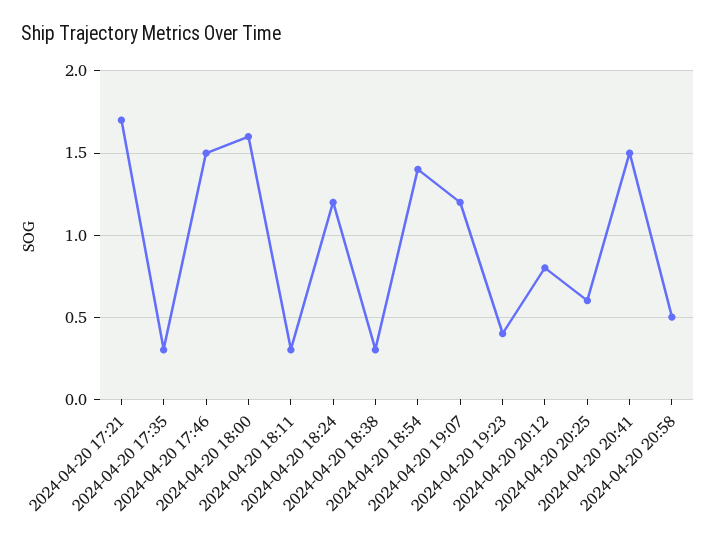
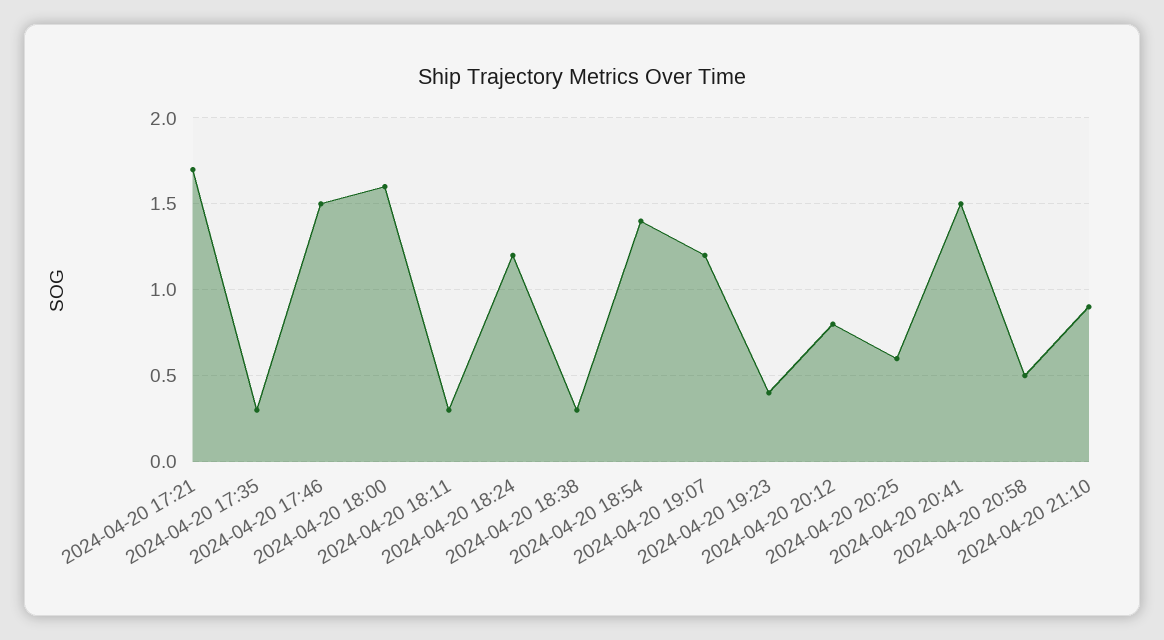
2024-04-20 21:10: none -> 0.9

